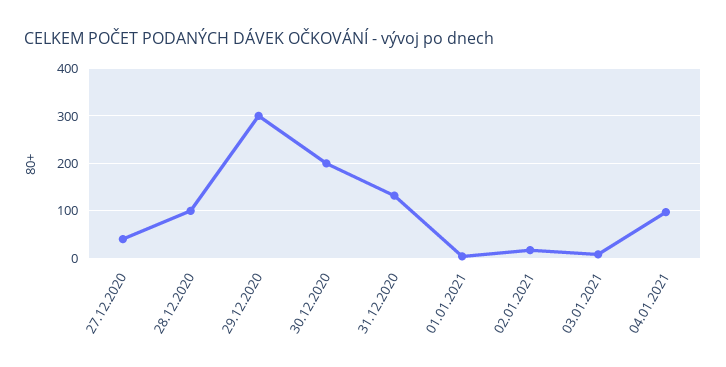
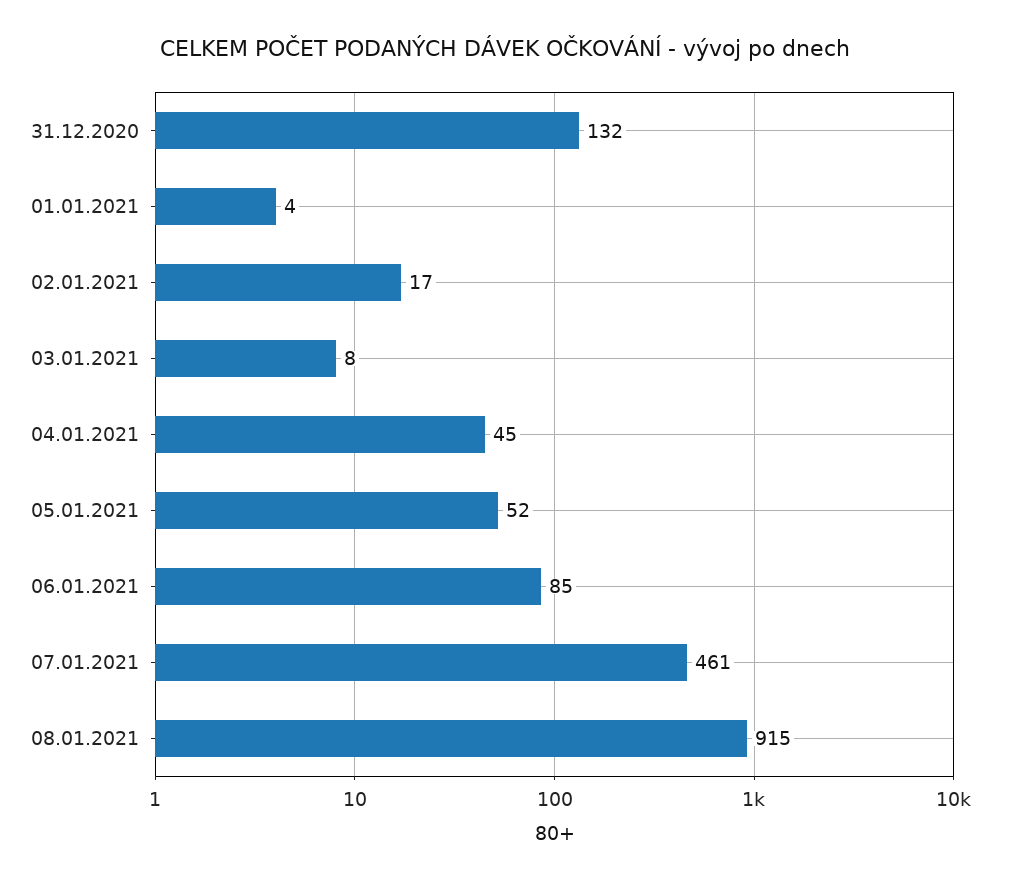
27.12.2020: 40 -> none
28.12.2020: 100 -> none
29.12.2020: 300 -> none
30.12.2020: 200 -> none
04.01.2021: 100 -> 45
05.01.2021: none -> 52
06.01.2021: none -> 85
07.01.2021: none -> 461
08.01.2021: none -> 915

